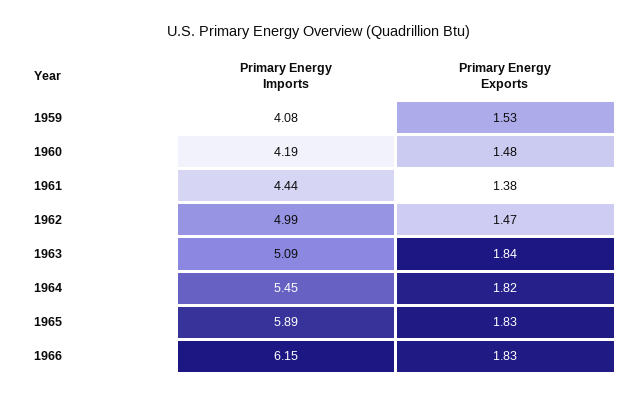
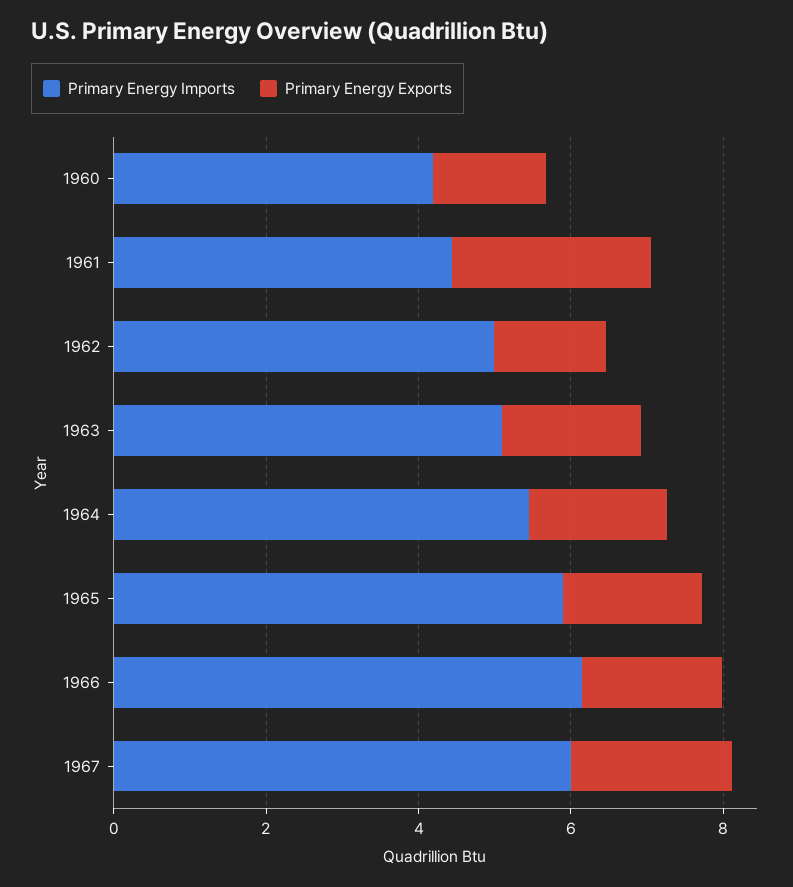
Primary Energy Imports, 1959: 4.08 -> none
Primary Energy Exports, 1959: 1.53 -> none
Primary Energy Exports, 1961: 1.38 -> 2.5
Primary Energy Imports, 1967: none -> 6
Primary Energy Exports, 1967: none -> 2

